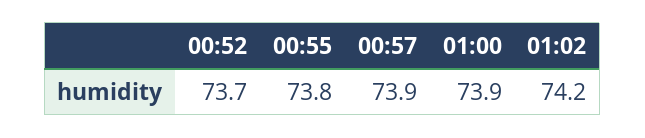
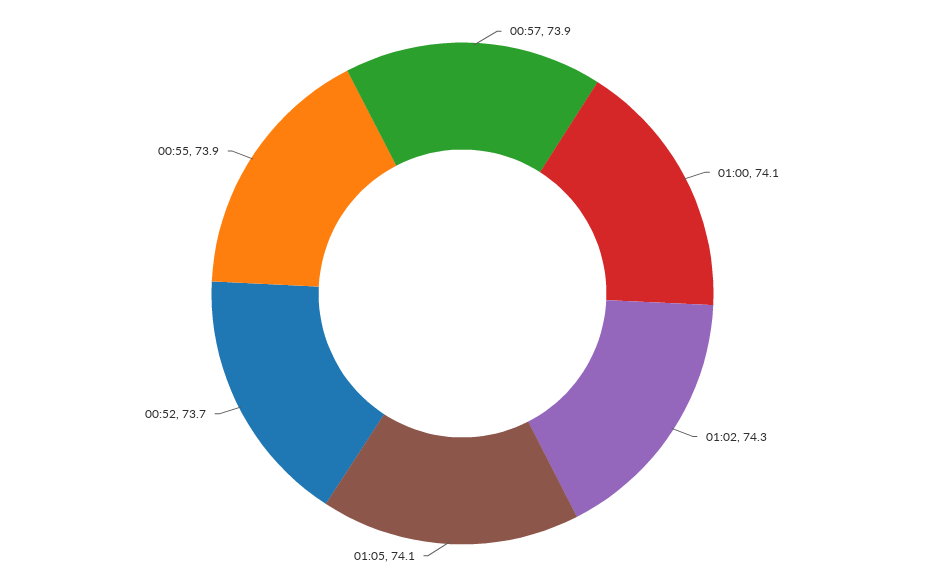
00:55: 73.8 -> 73.9
01:00: 73.9 -> 74.1
01:02: 74.2 -> 74.3
01:05: none -> 74.1

